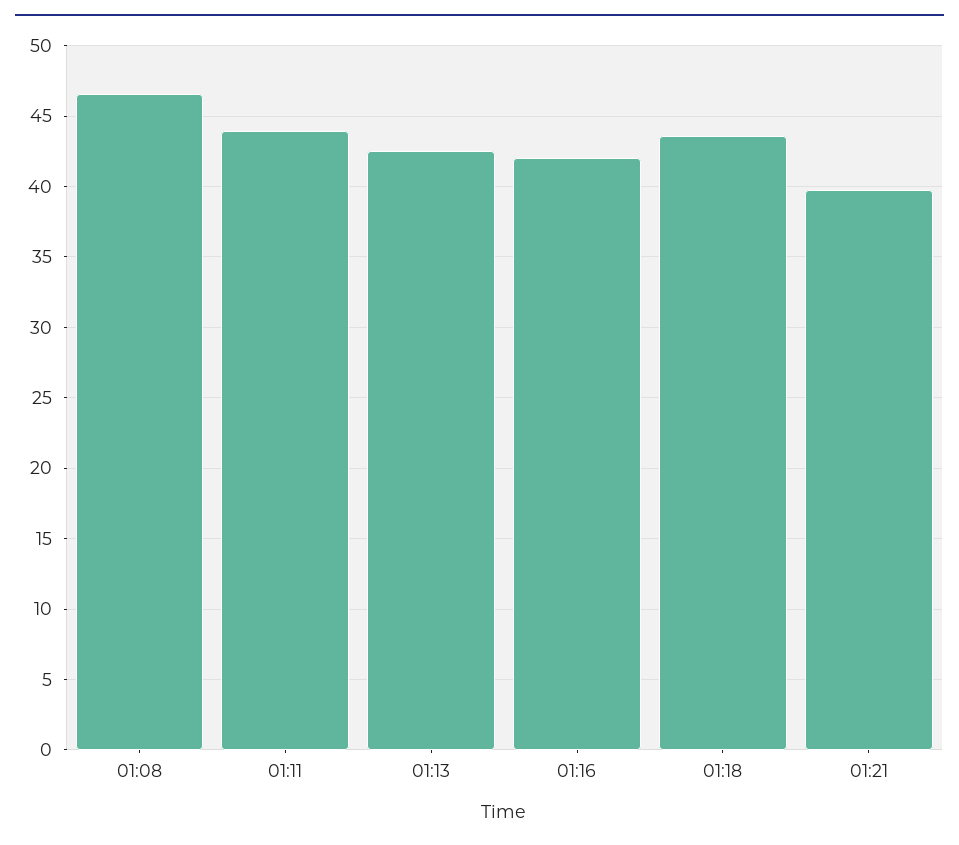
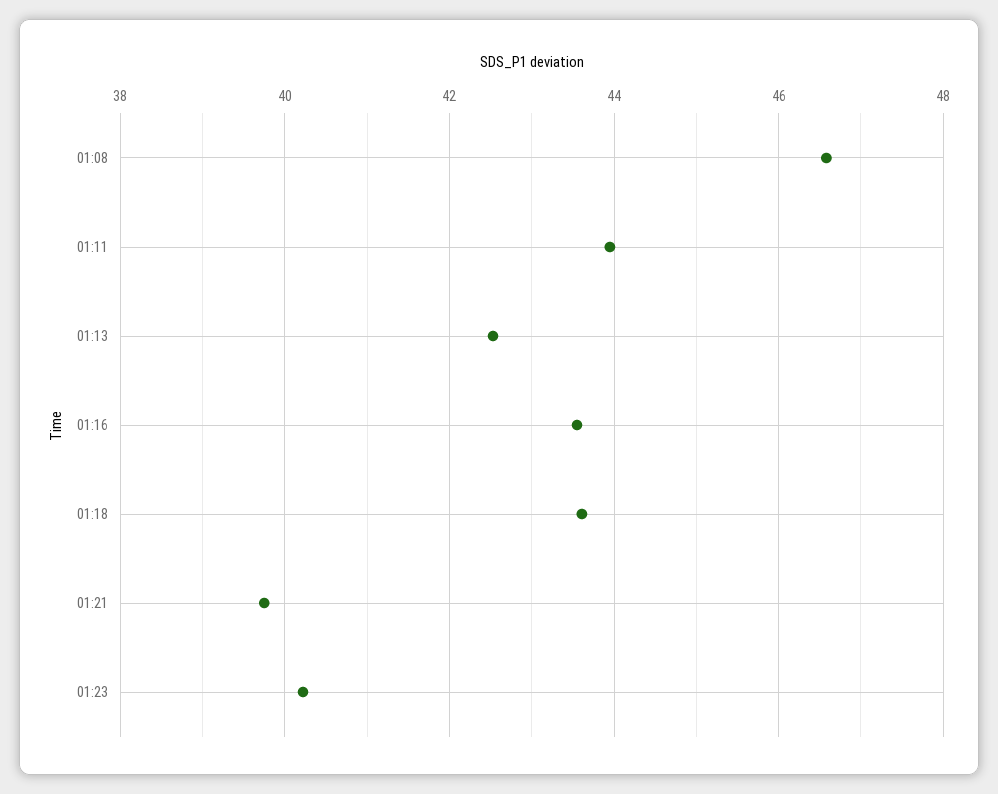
01:16: 42 -> 43.6
01:23: none -> 40.2

